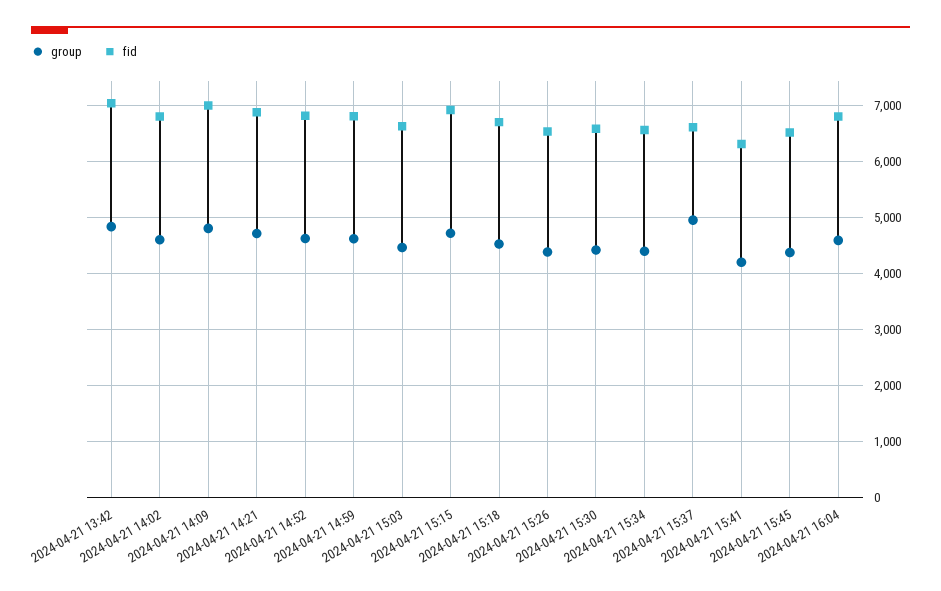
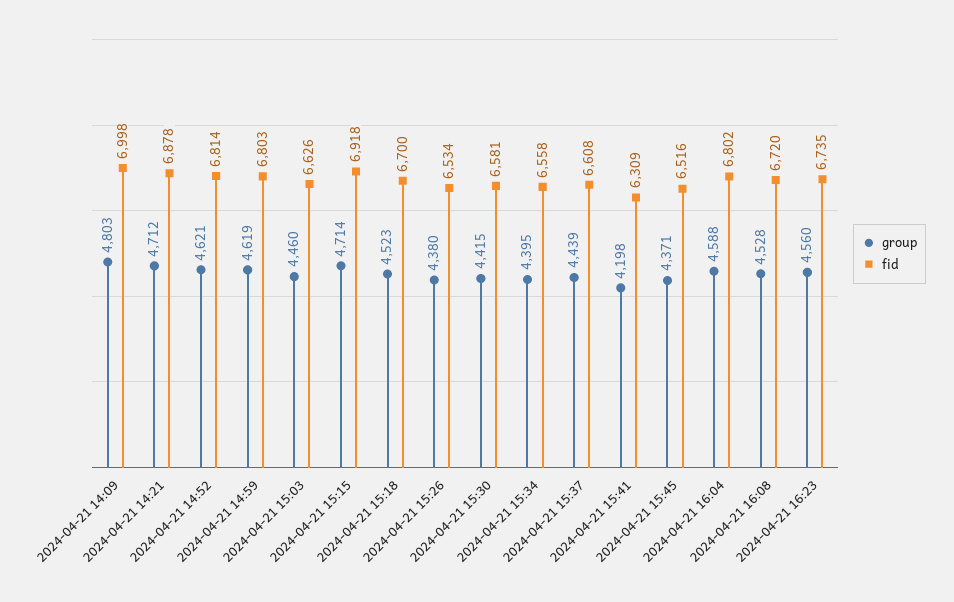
group, 2024-04-21 13:42: 4800 -> none
fid, 2024-04-21 13:42: 7000 -> none
group, 2024-04-21 14:02: 4600 -> none
fid, 2024-04-21 14:02: 6800 -> none
group, 2024-04-21 15:37: 5000 -> 4439
group, 2024-04-21 16:08: none -> 4528
fid, 2024-04-21 16:08: none -> 6720
group, 2024-04-21 16:23: none -> 4560
fid, 2024-04-21 16:23: none -> 6735

